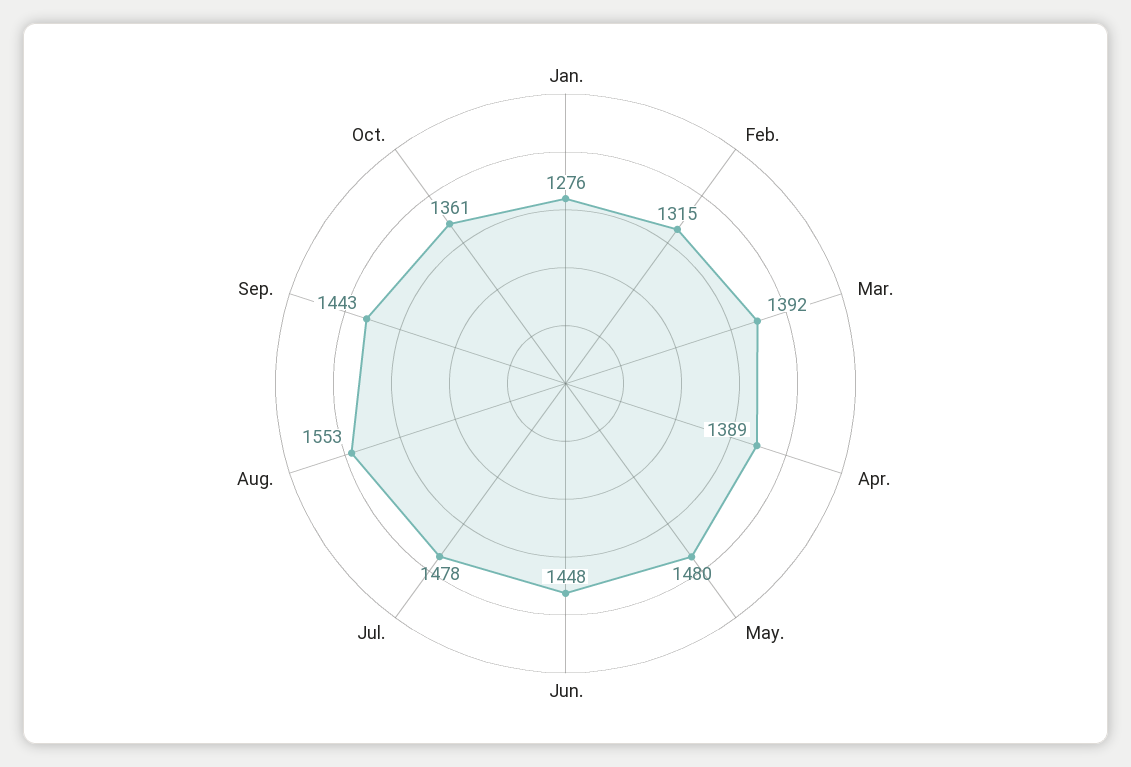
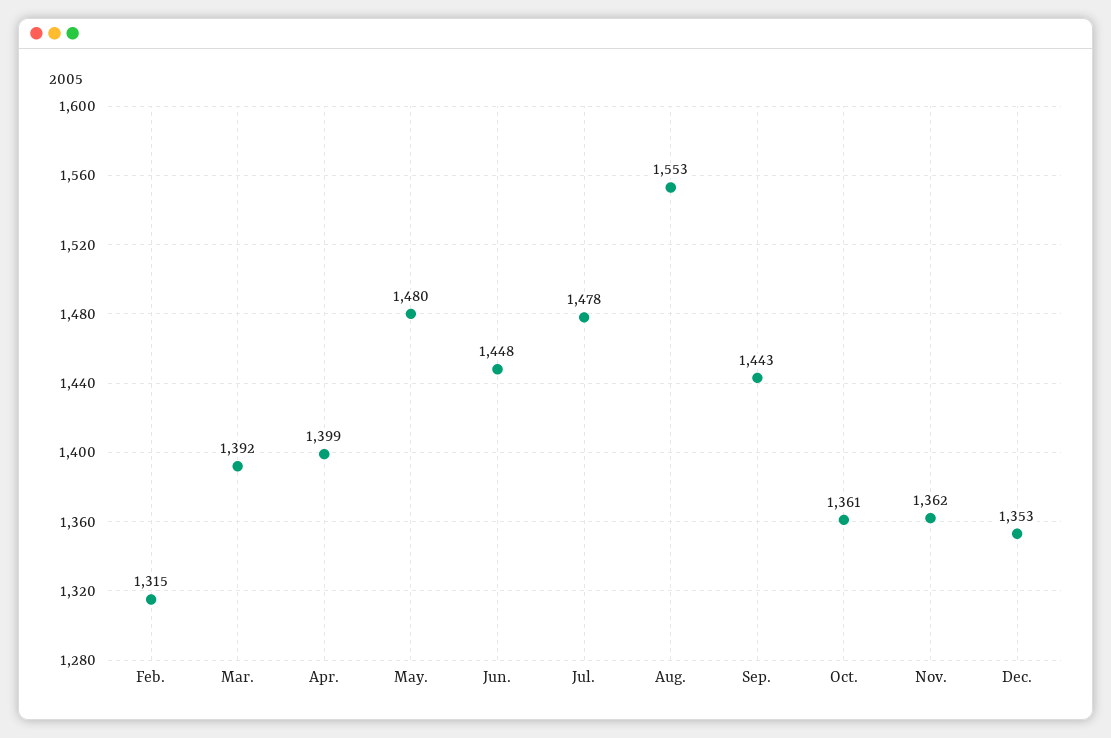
Jan.: 1276 -> none
Apr.: 1389 -> 1399
Nov.: none -> 1362
Dec.: none -> 1353

